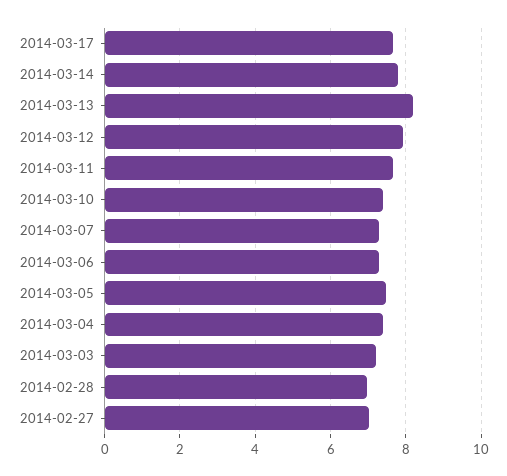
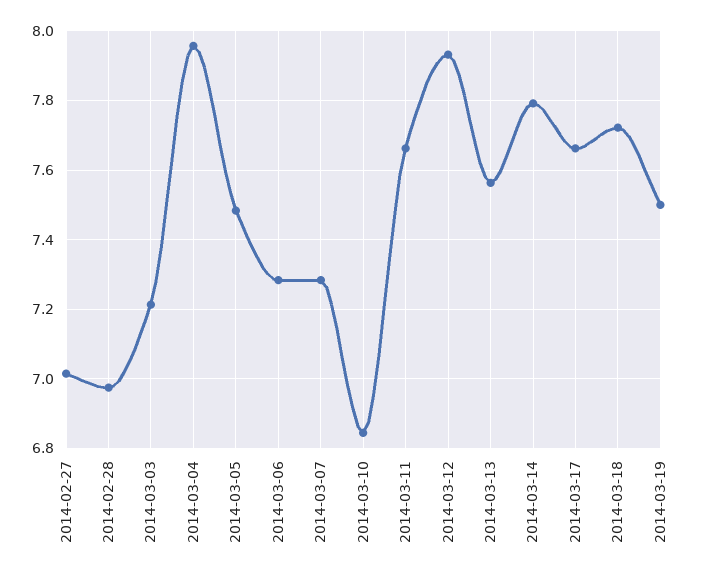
2014-03-13: 8.2 -> 7.56
2014-03-10: 7.4 -> 6.84
2014-03-04: 7.4 -> 7.96
2014-03-18: none -> 7.72
2014-03-19: none -> 7.5

